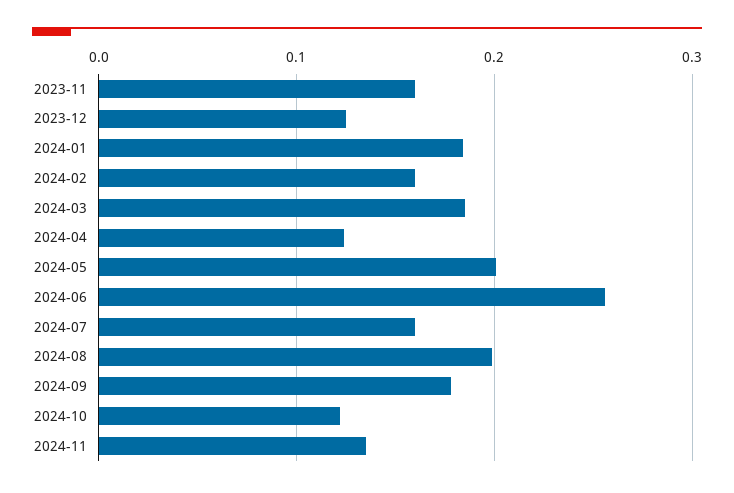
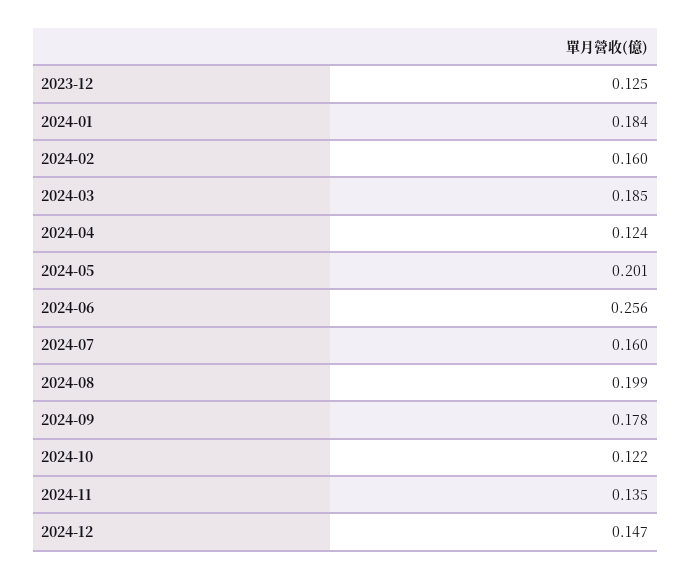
2023-11: 0.16 -> none
2024-12: none -> 0.147

